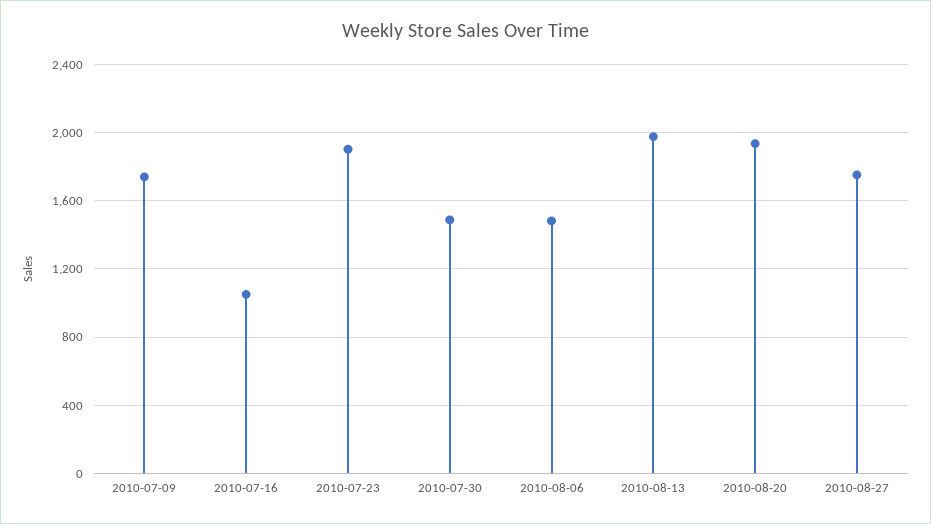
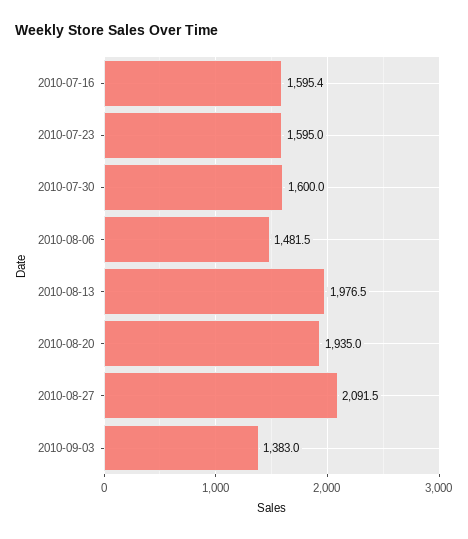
2010-07-09: 1750 -> none
2010-07-16: 1050 -> 1595.4
2010-07-23: 1900 -> 1595
2010-07-30: 1500 -> 1600
2010-08-27: 1750 -> 2091.5
2010-09-03: none -> 1383

